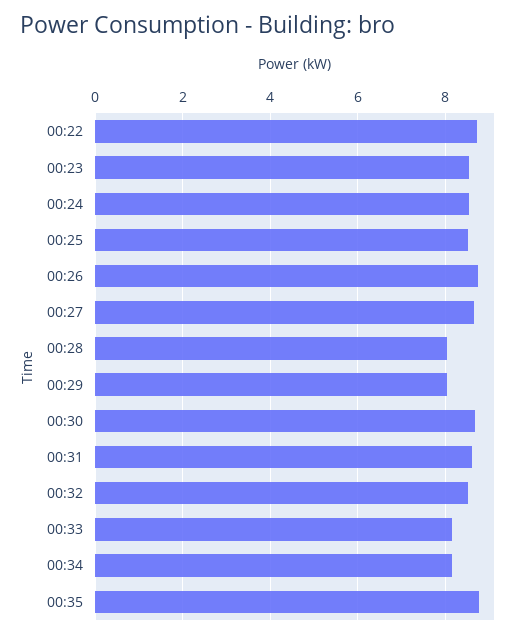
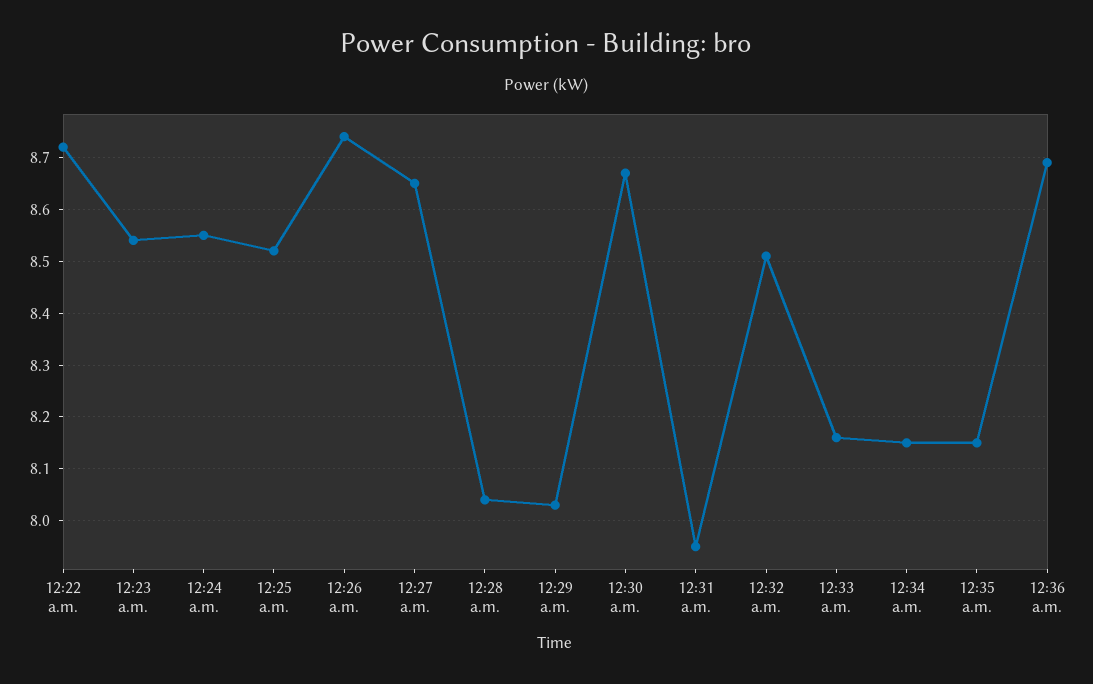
00:31: 8.6 -> 7.95
00:35: 8.8 -> 8.15
12:36 a.m.: none -> 8.7

